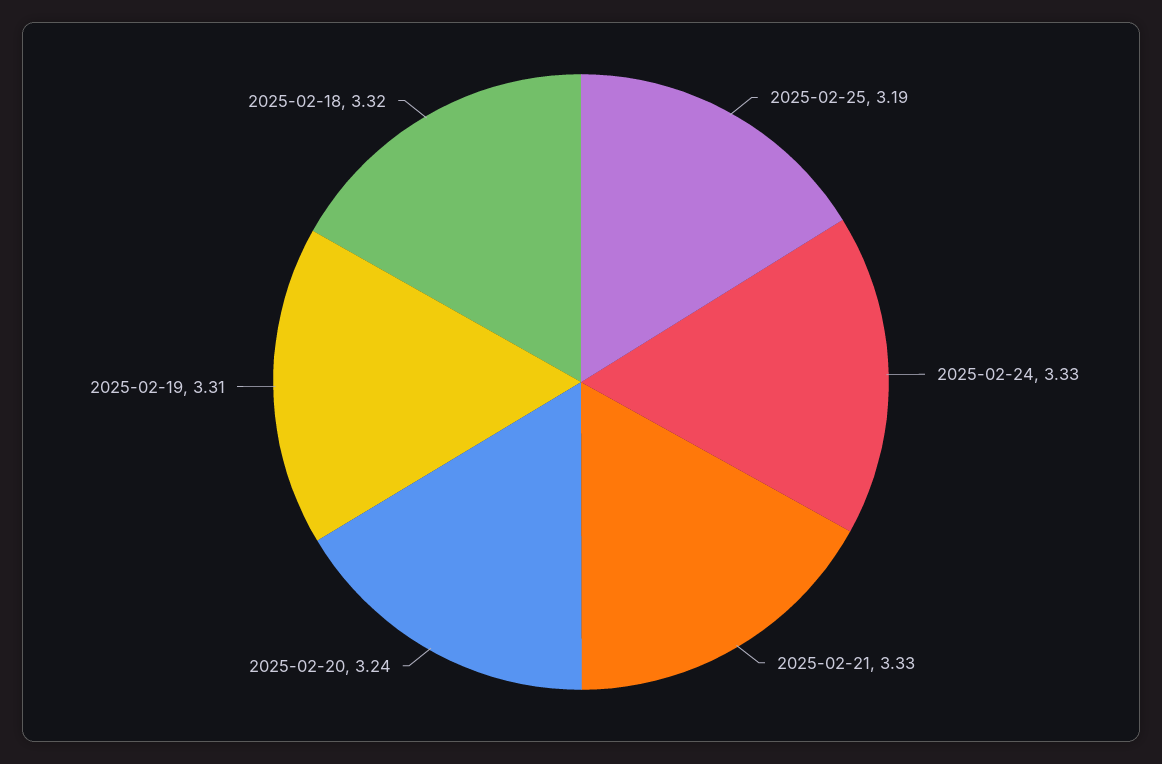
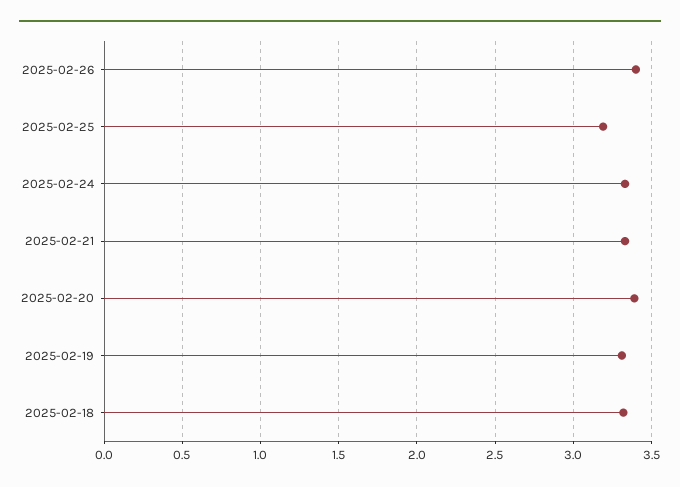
2025-02-20: 3.24 -> 3.4
2025-02-26: none -> 3.4

